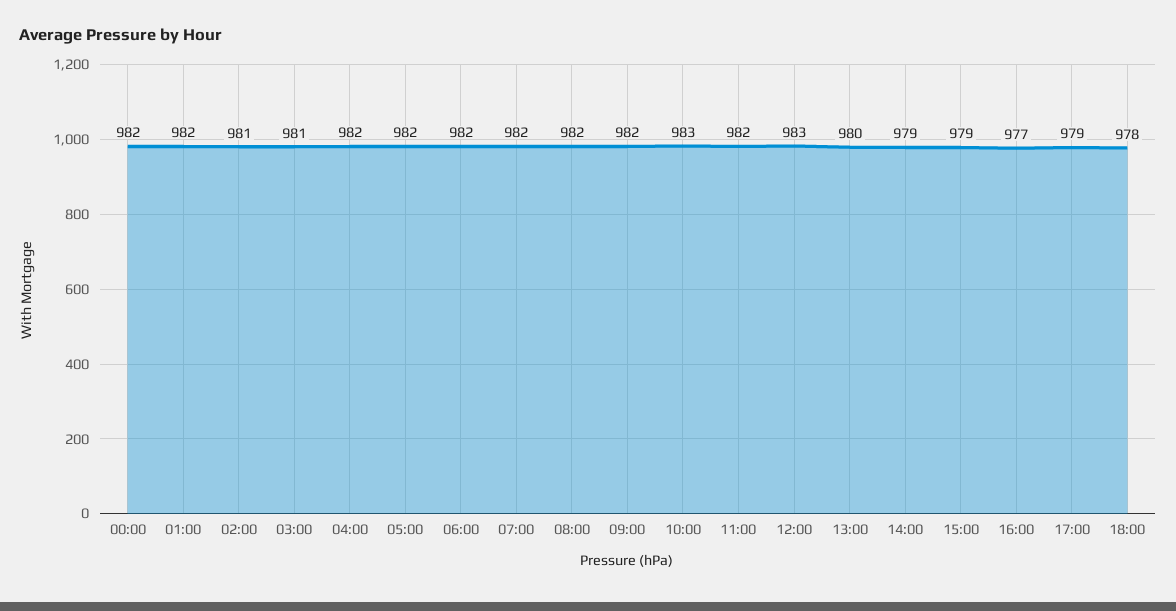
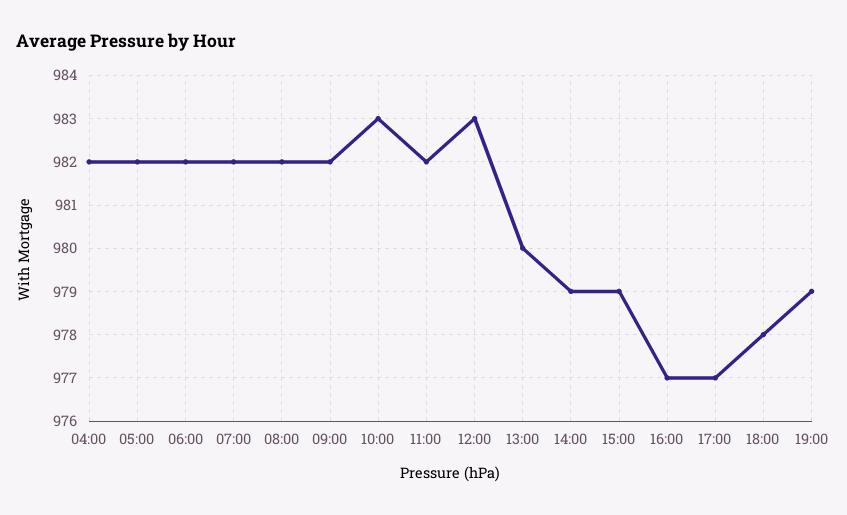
00:00: 982 -> none
01:00: 982 -> none
02:00: 981 -> none
03:00: 981 -> none
17:00: 979 -> 977
19:00: none -> 979

